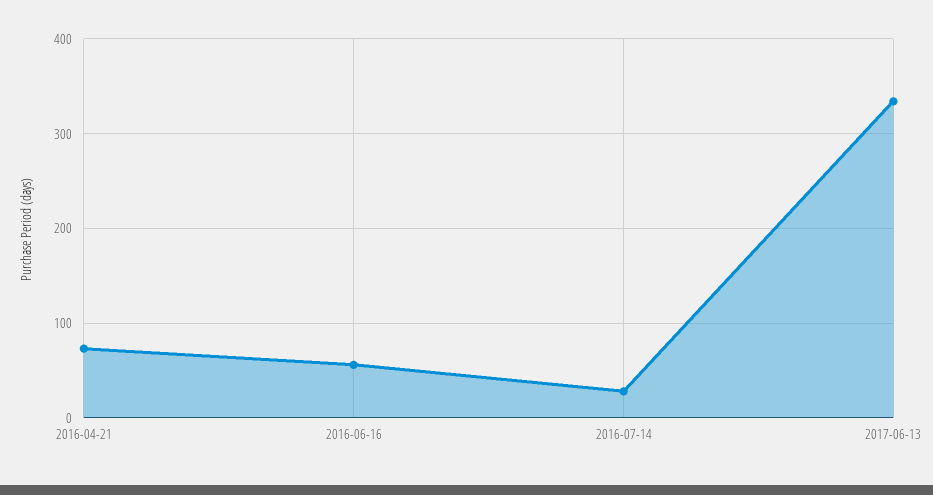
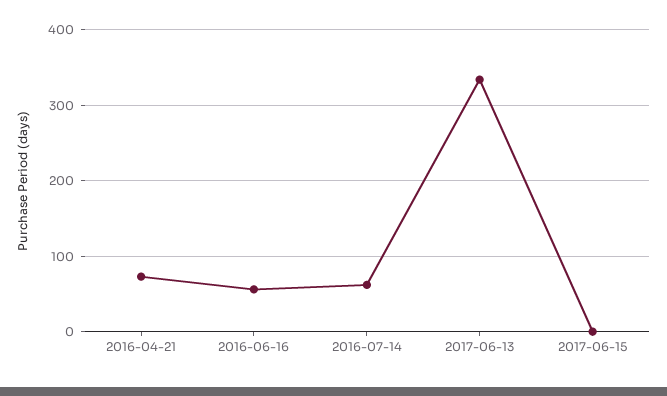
2016-07-14: 30 -> 60
2017-06-15: none -> 0

